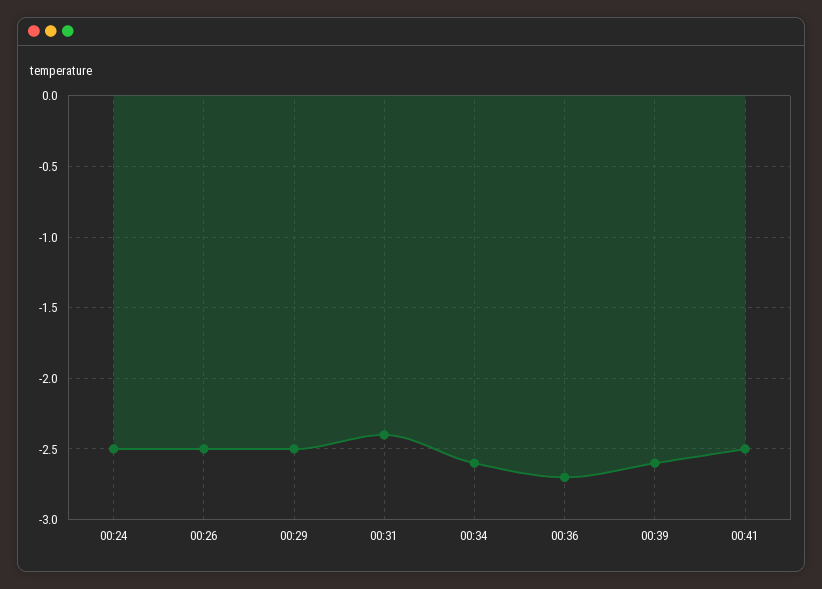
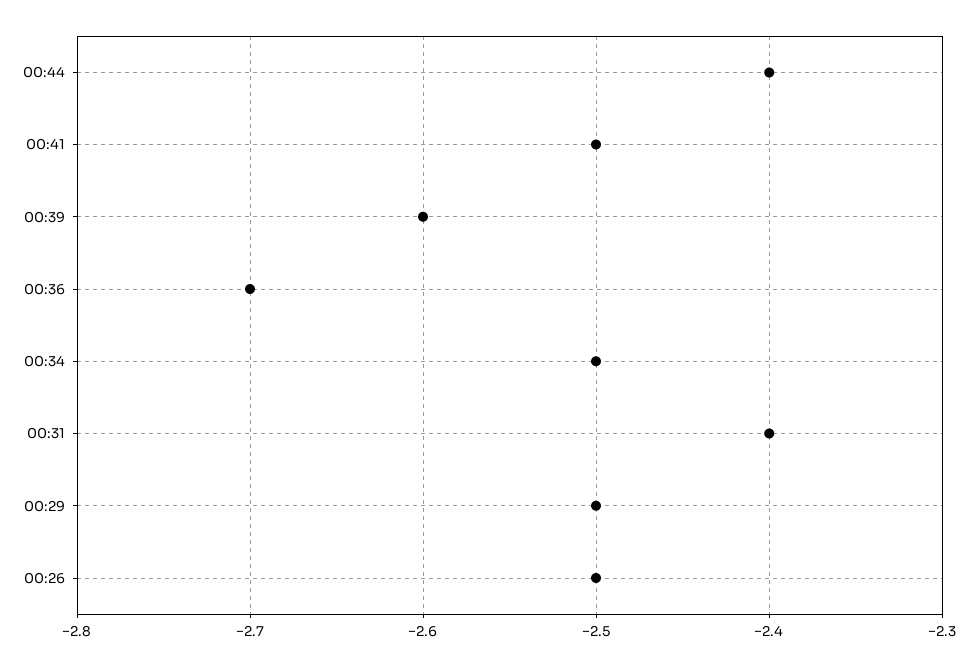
00:24: -2.5 -> none
00:34: -2.6 -> -2.5
00:44: none -> -2.4

